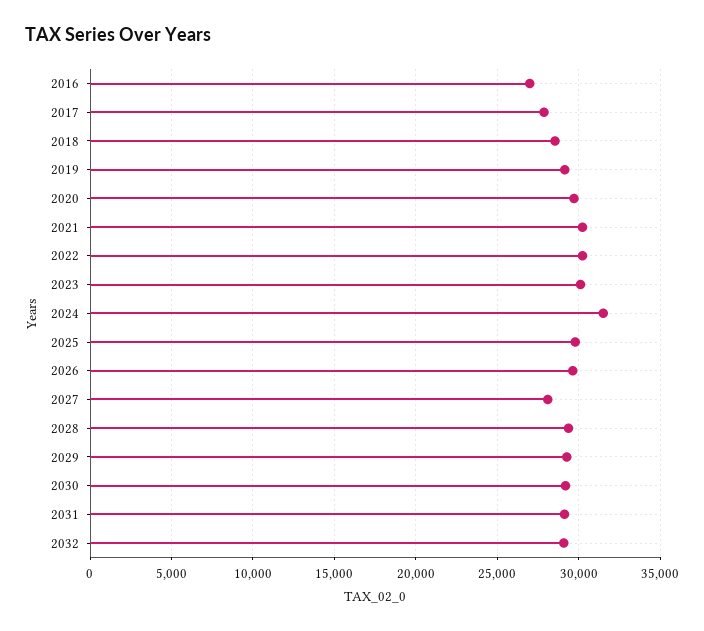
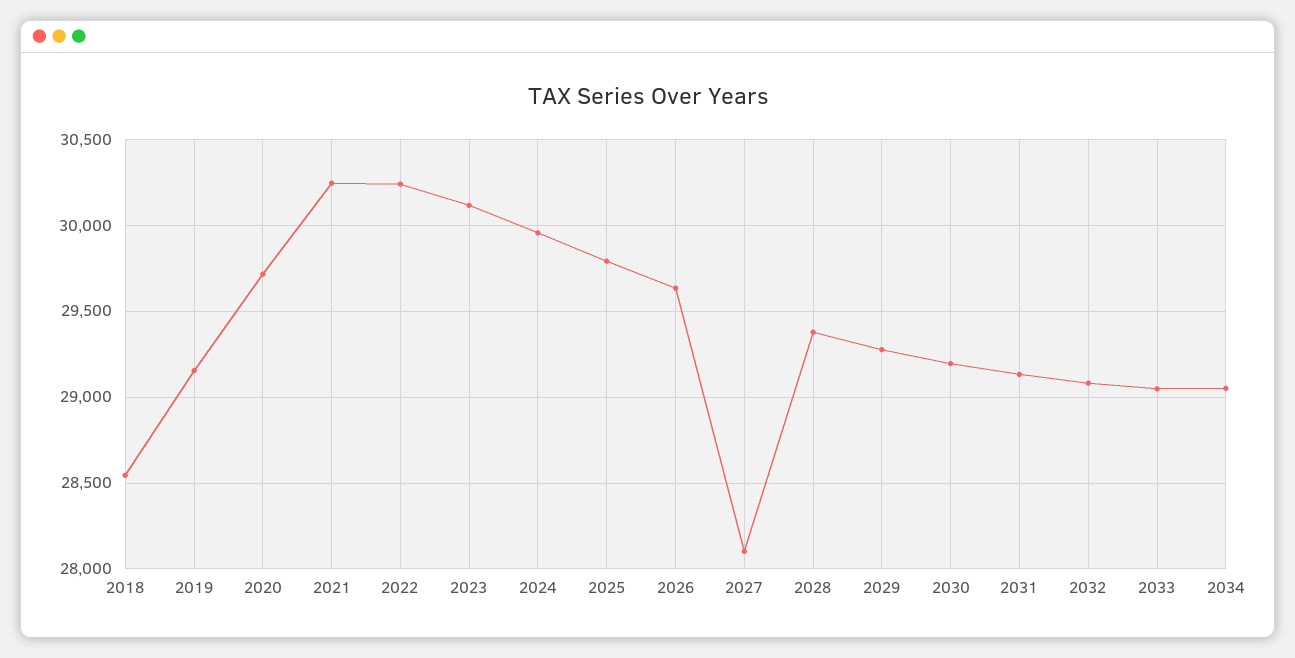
2016: 27000 -> none
2017: 28000 -> none
2024: 31500 -> 29950
2033: none -> 29050
2034: none -> 29050

